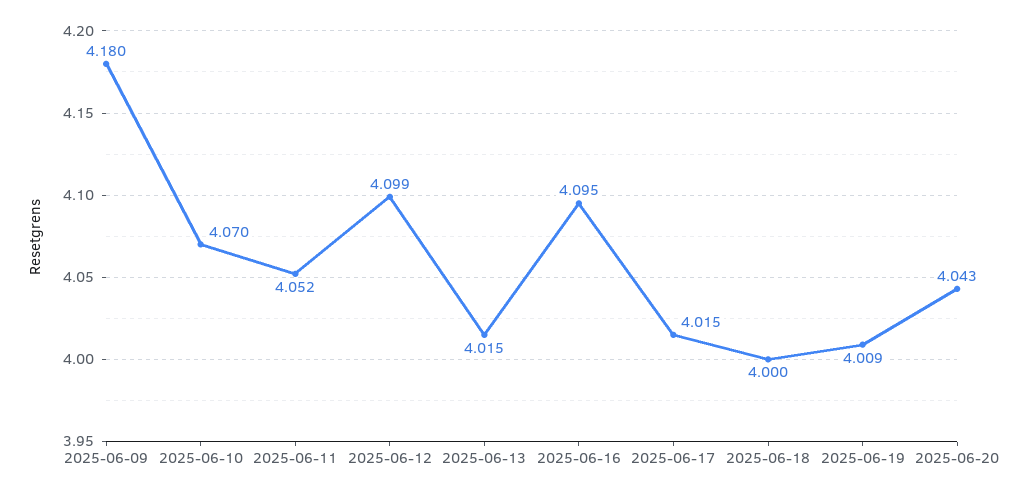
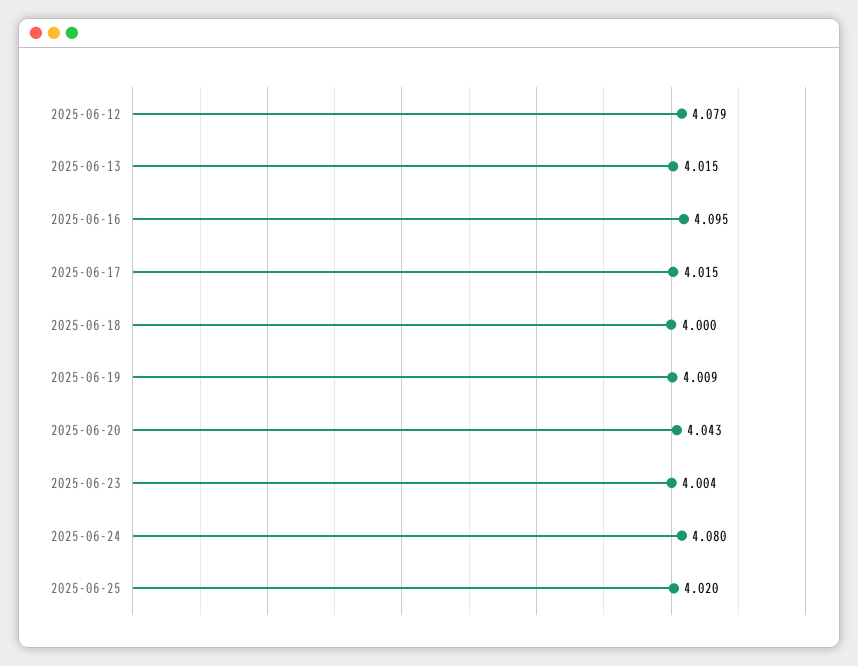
2025-06-09: 4.18 -> none
2025-06-10: 4.07 -> none
2025-06-11: 4.052 -> none
2025-06-12: 4.099 -> 4.079
2025-06-23: none -> 4.004
2025-06-24: none -> 4.08
2025-06-25: none -> 4.02

